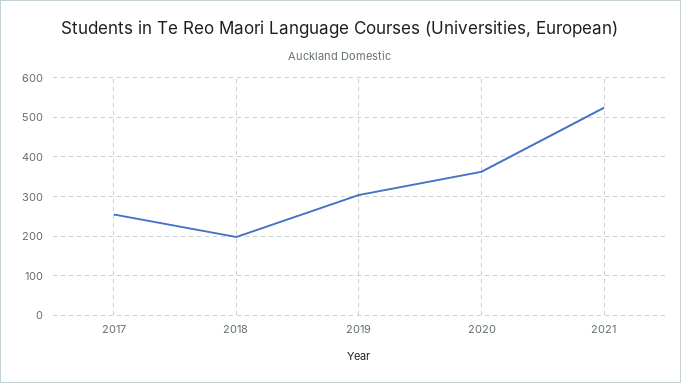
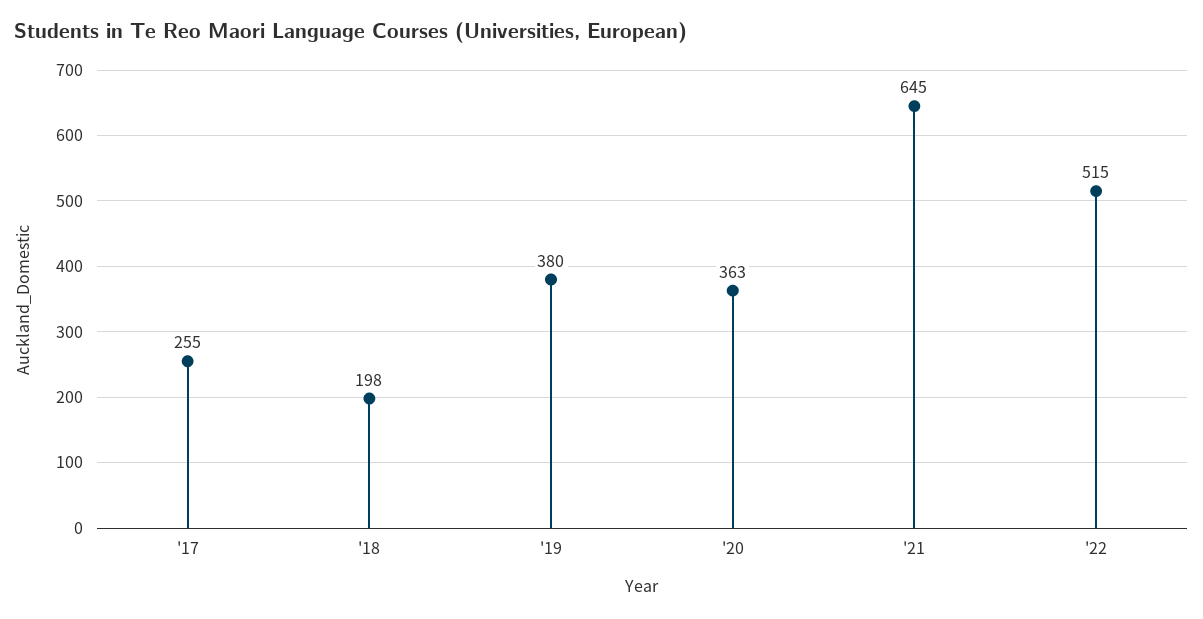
2019: 300 -> 380
2021: 520 -> 645
'22: none -> 515

